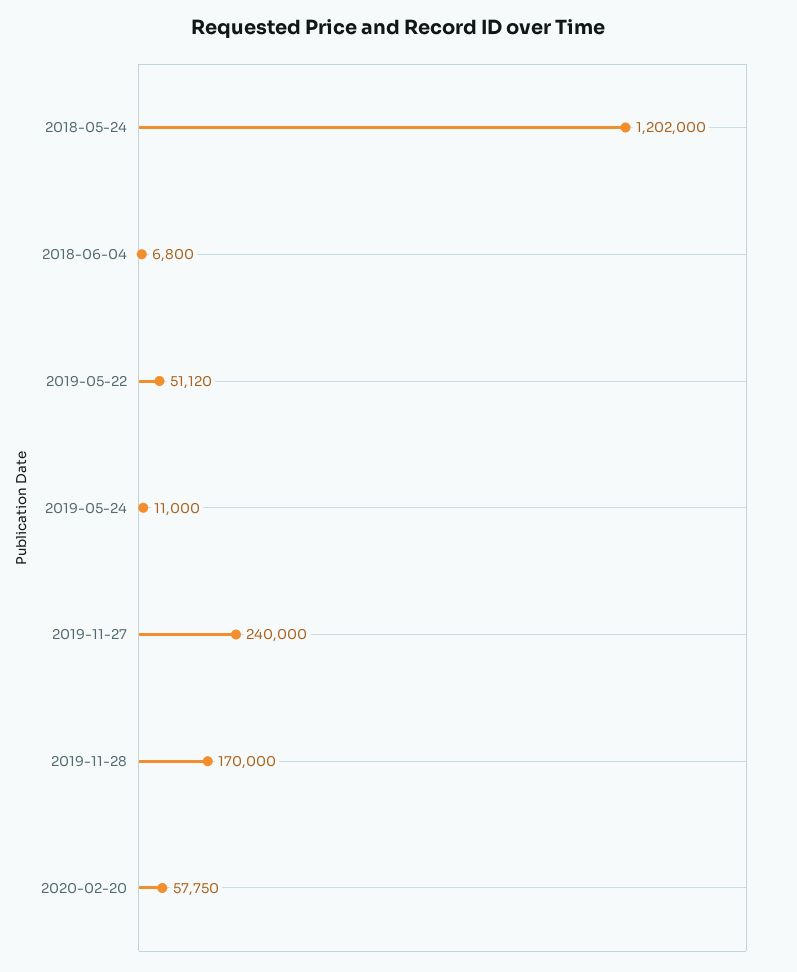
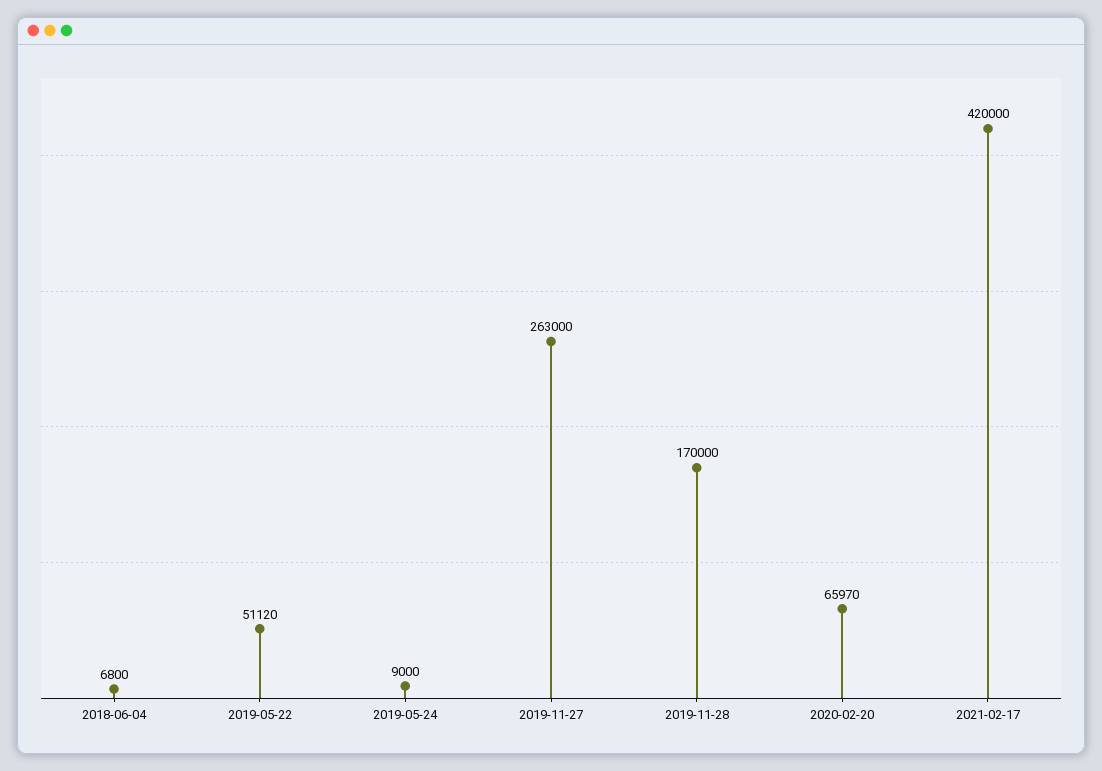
2018-05-24: 1202000 -> none
2019-05-24: 11000 -> 9000
2019-11-27: 240000 -> 263000
2020-02-20: 57750 -> 65970
2021-02-17: none -> 420000

